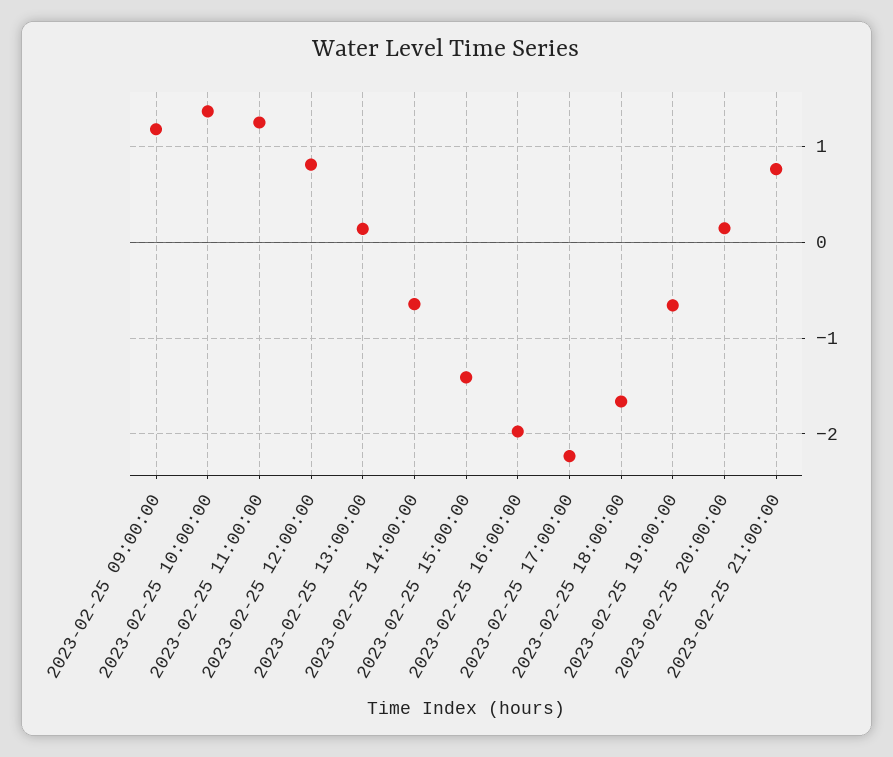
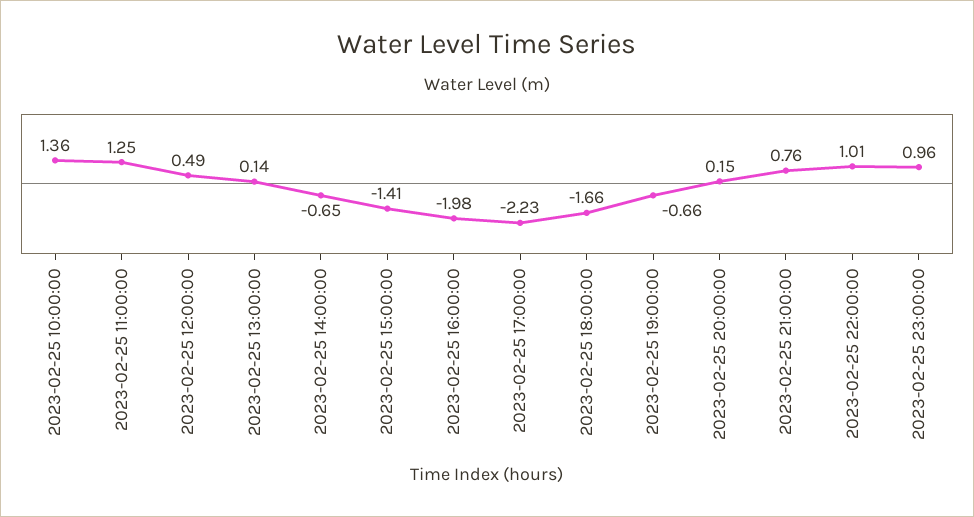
2023-02-25 09:00:00: 1.2 -> none
2023-02-25 12:00:00: 0.8 -> 0.49
2023-02-25 22:00:00: none -> 1.01
2023-02-25 23:00:00: none -> 0.96

